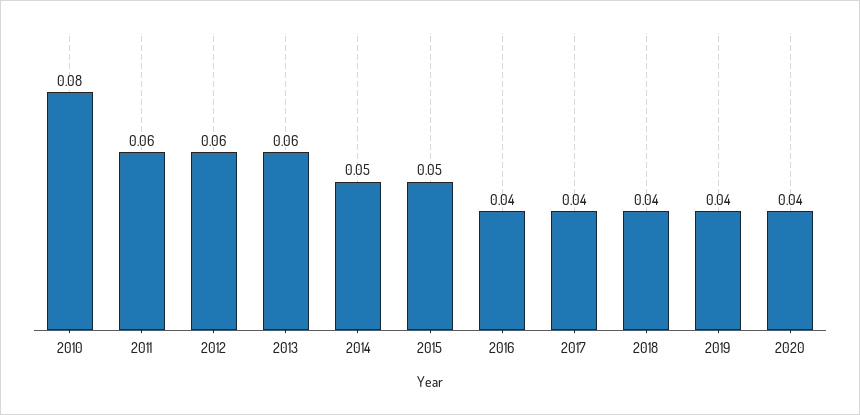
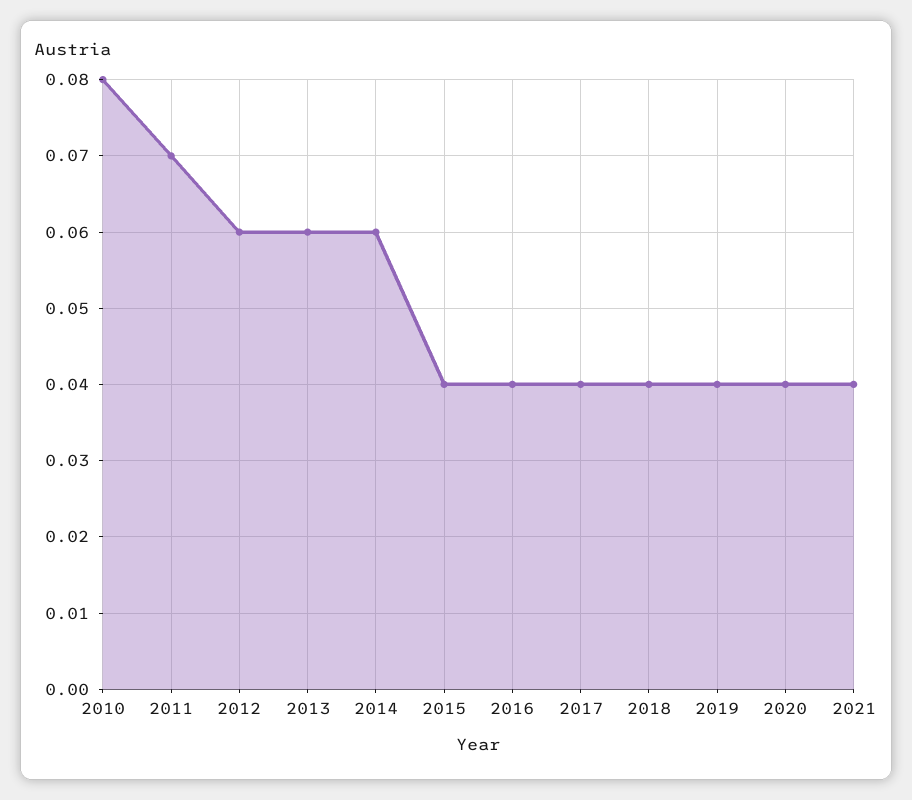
2011: 0.06 -> 0.07
2014: 0.05 -> 0.06
2015: 0.05 -> 0.04
2021: none -> 0.04

